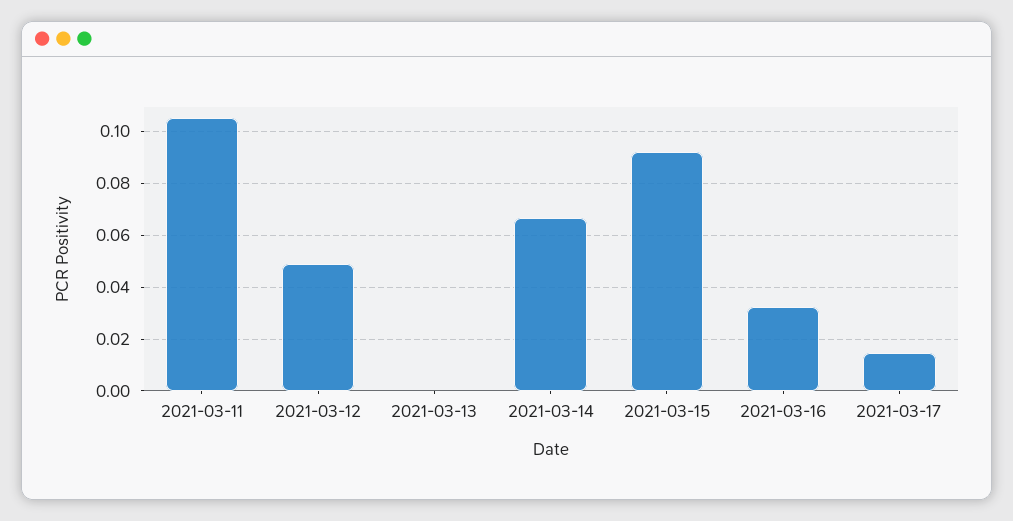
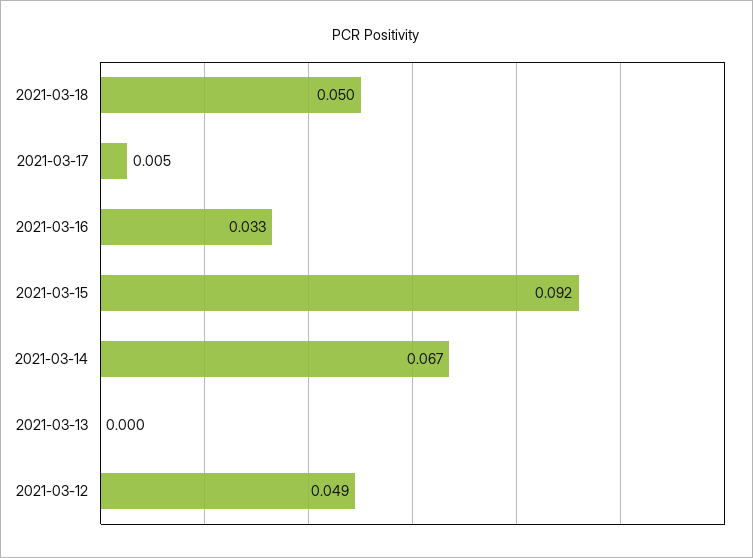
2021-03-11: 0.105 -> none
2021-03-17: 0.015 -> 0.005
2021-03-18: none -> 0.05

